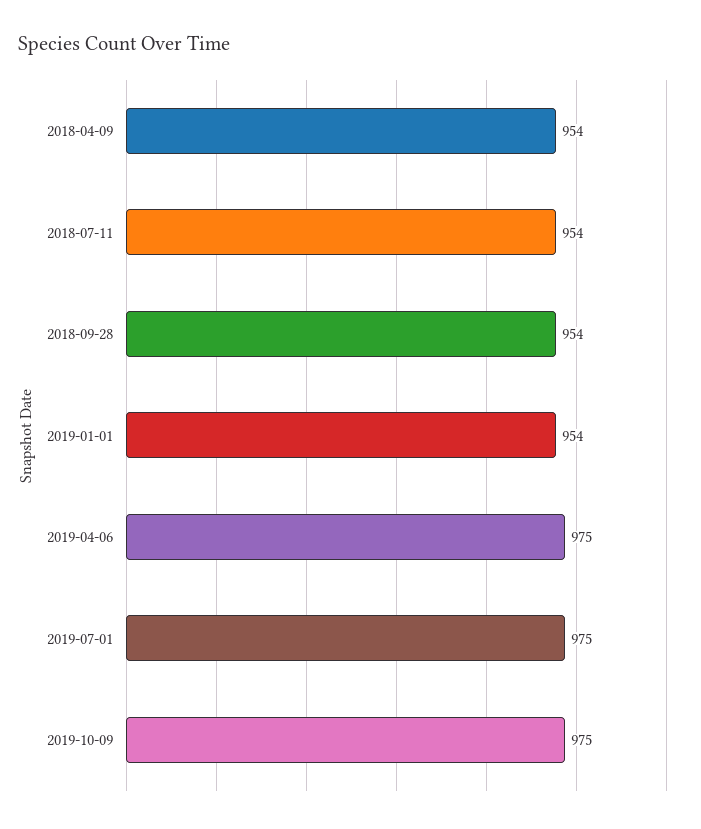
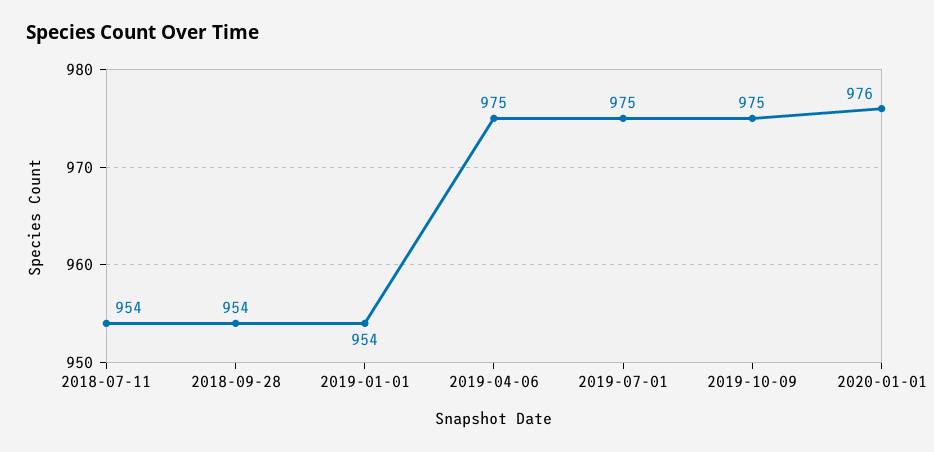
2018-04-09: 954 -> none
2020-01-01: none -> 976

